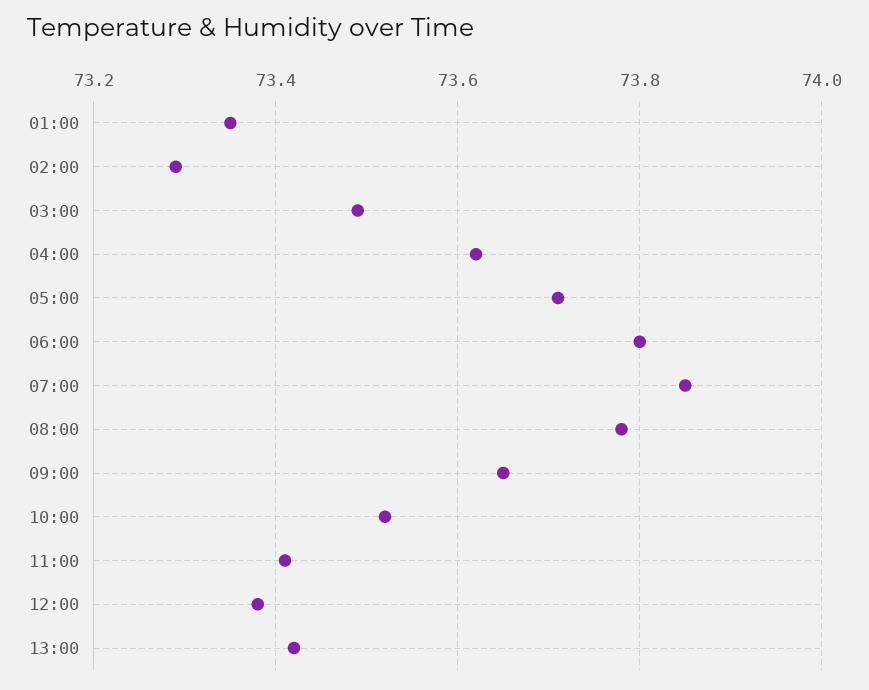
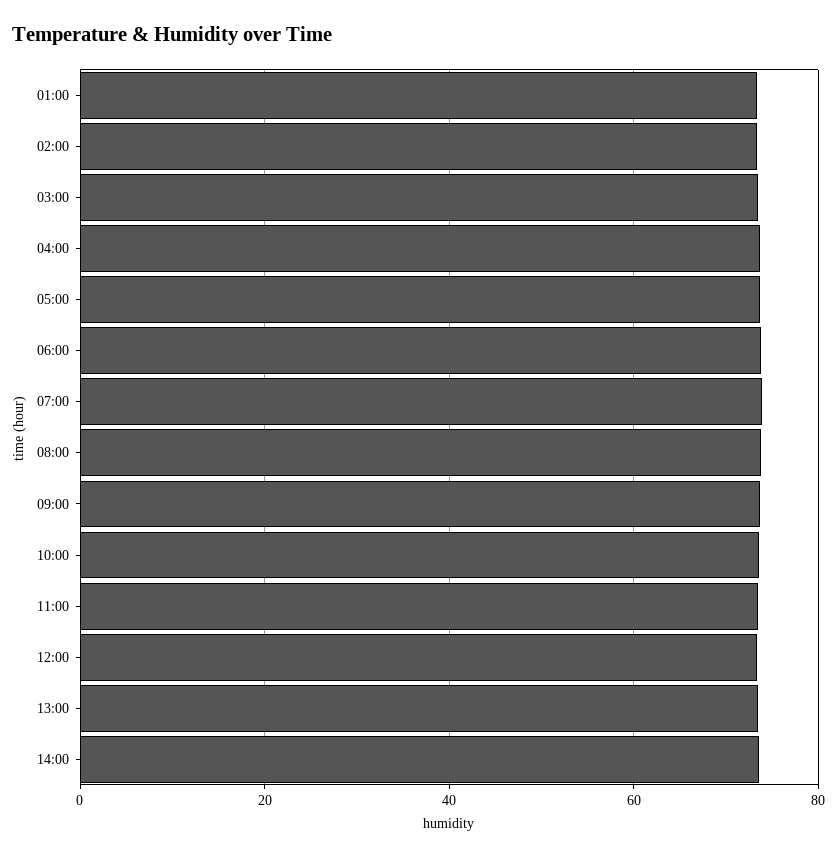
14:00: none -> 74

